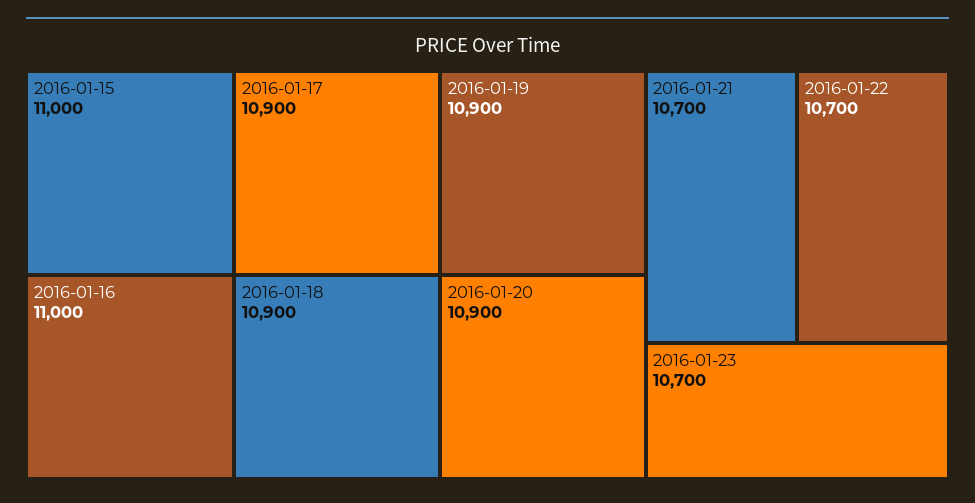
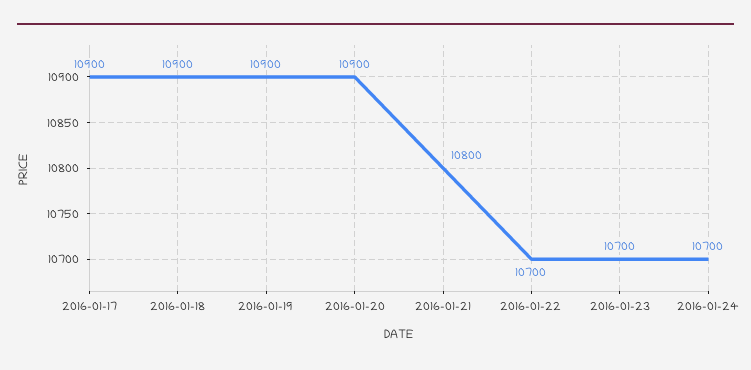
2016-01-15: 11000 -> none
2016-01-16: 11000 -> none
2016-01-21: 10700 -> 10800
2016-01-24: none -> 10700

